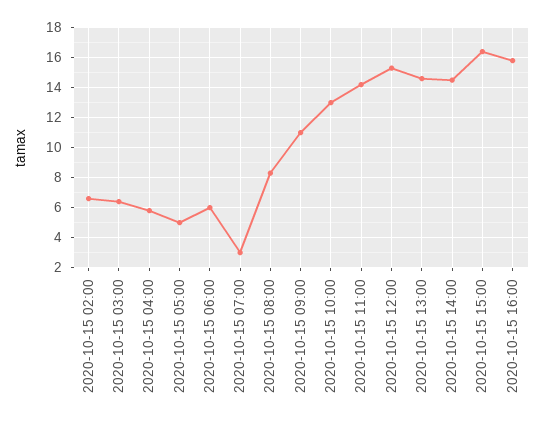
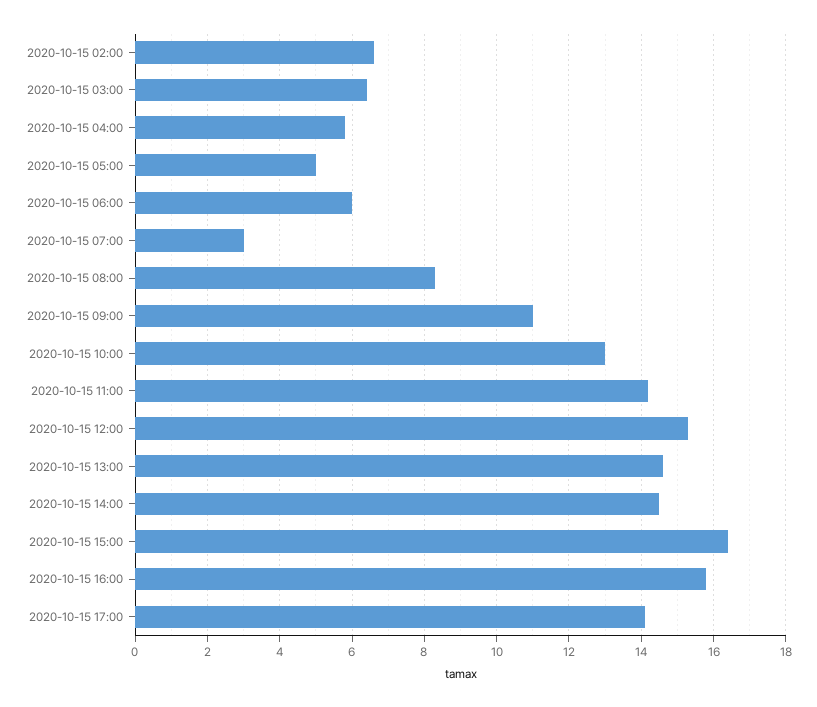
2020-10-15 17:00: none -> 14

